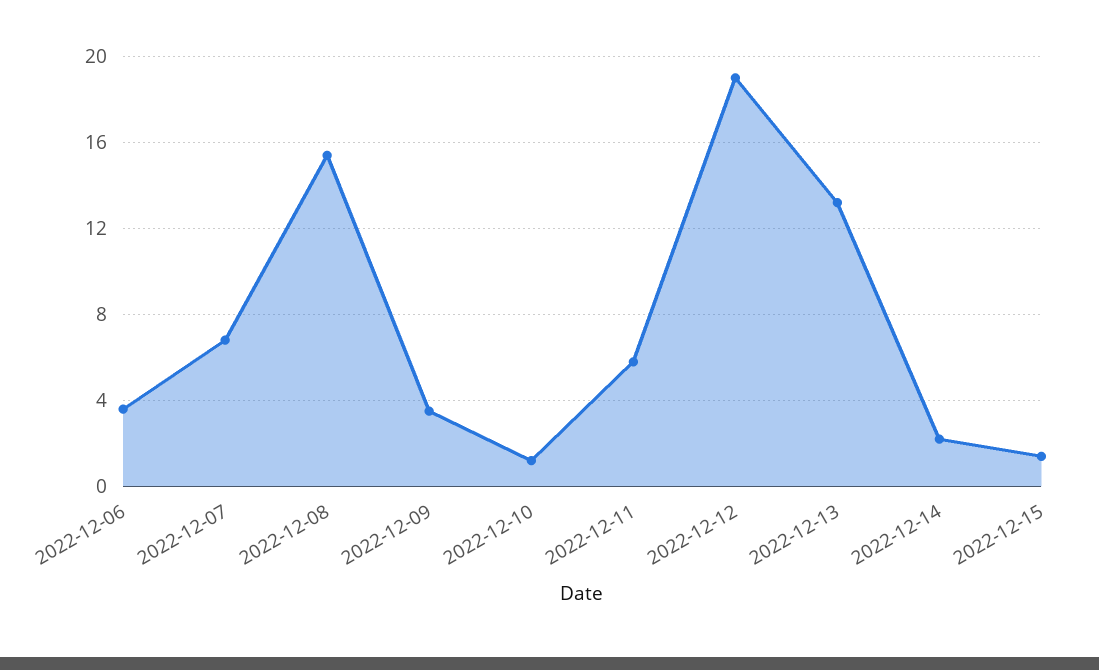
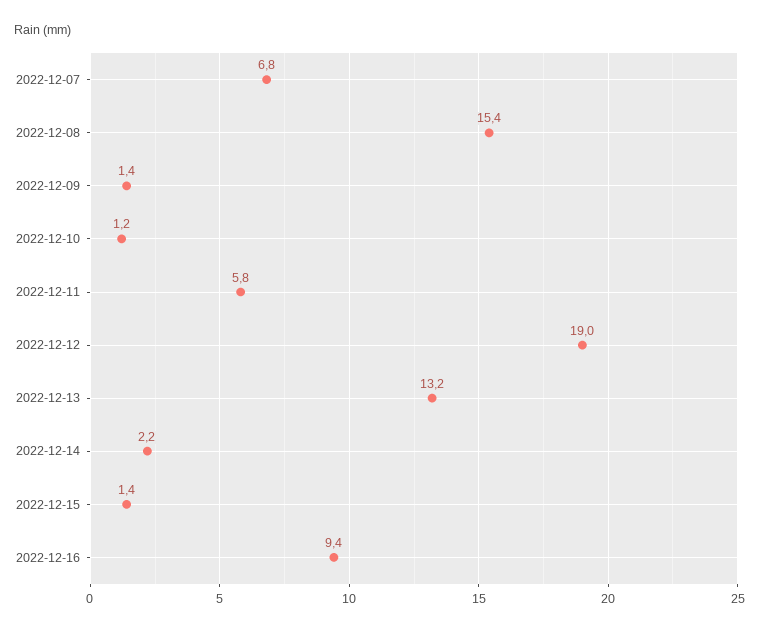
2022-12-06: 3.5 -> none
2022-12-09: 3.5 -> 1.4
2022-12-16: none -> 9.4

